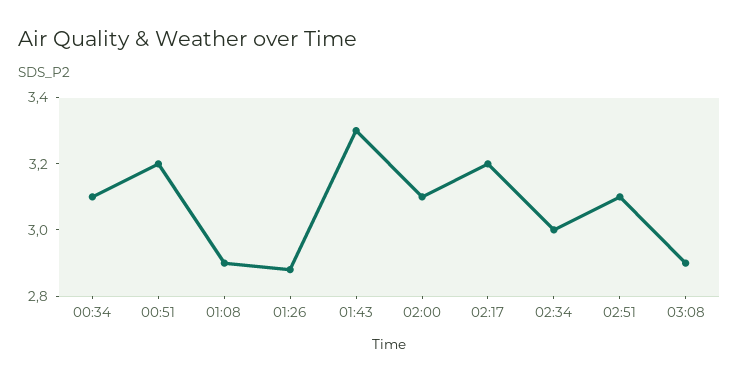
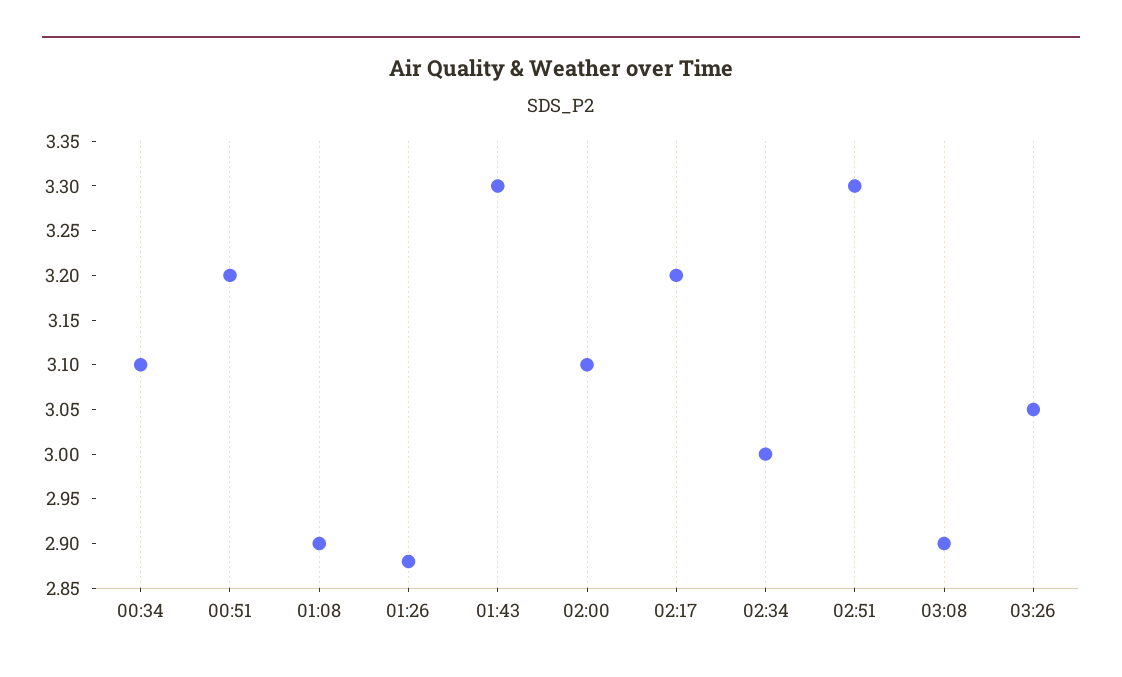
02:51: 3.1 -> 3.3
03:26: none -> 3.05

